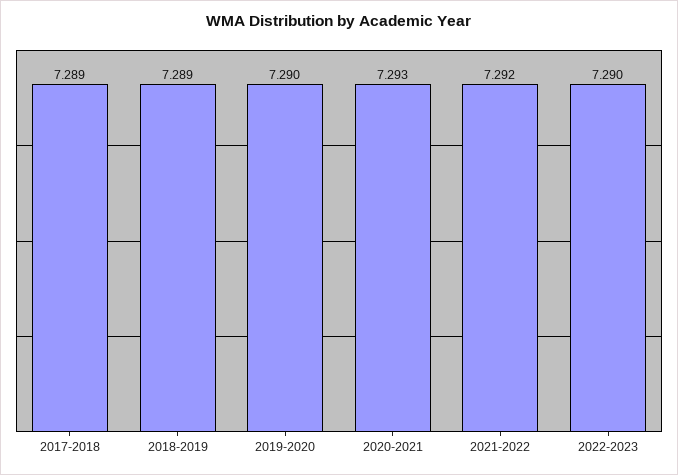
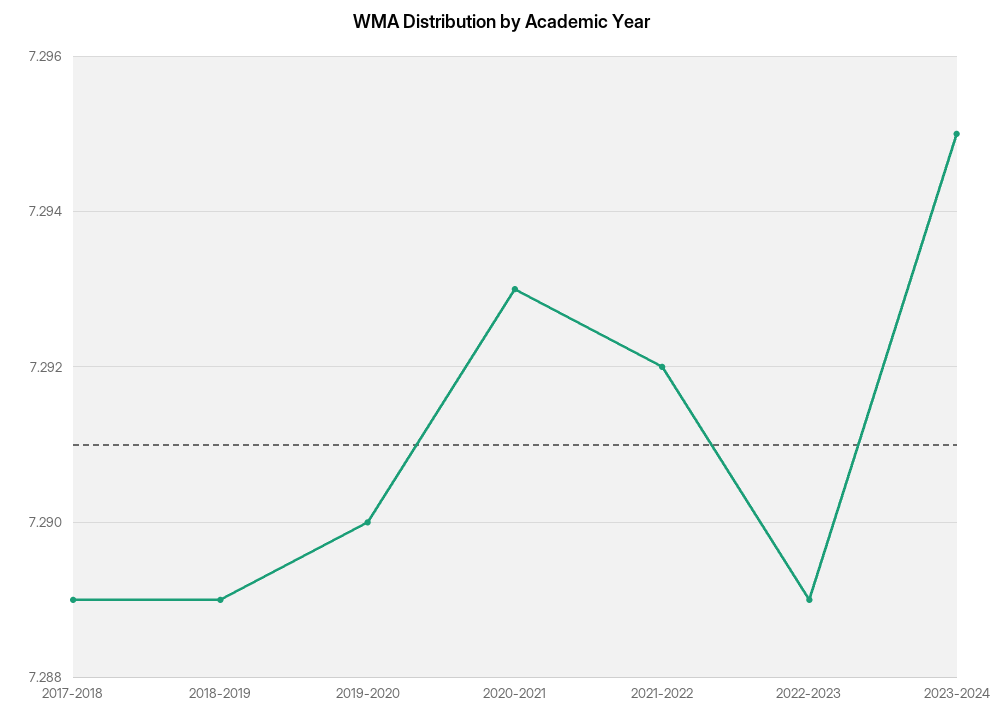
2022-2023: 7.29 -> 7.289
2023-2024: none -> 7.295

